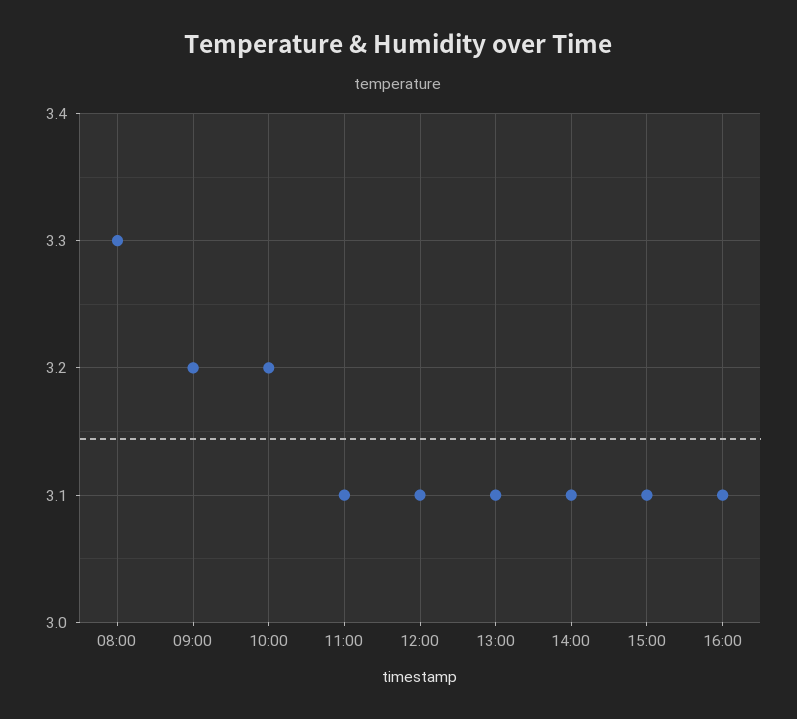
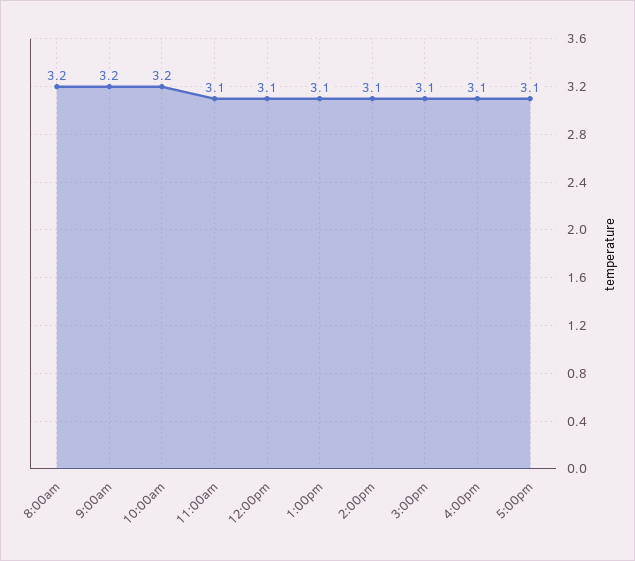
08:00: 3.3 -> 3.2
5:00pm: none -> 3.1

